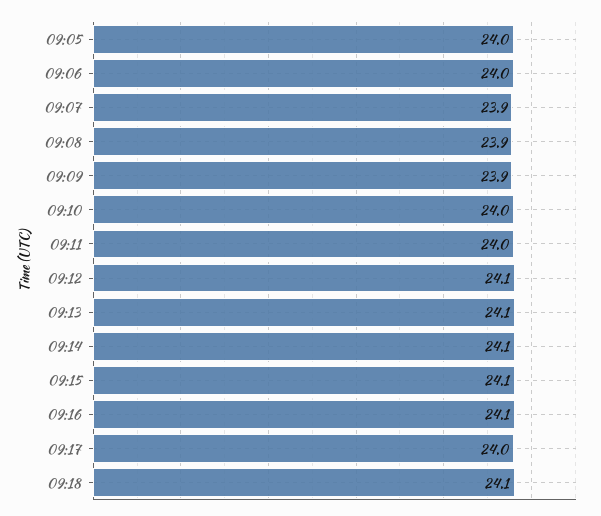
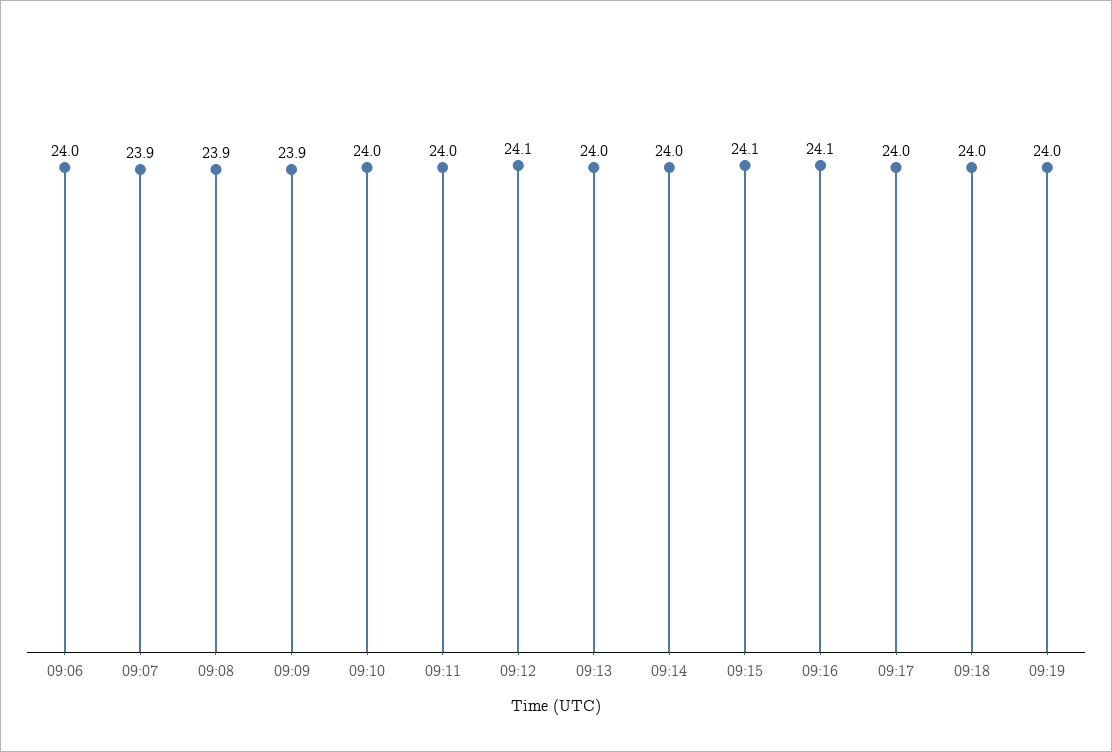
09:05: 24 -> none
09:13: 24.1 -> 24
09:14: 24.1 -> 24
09:18: 24.1 -> 24
09:19: none -> 24

